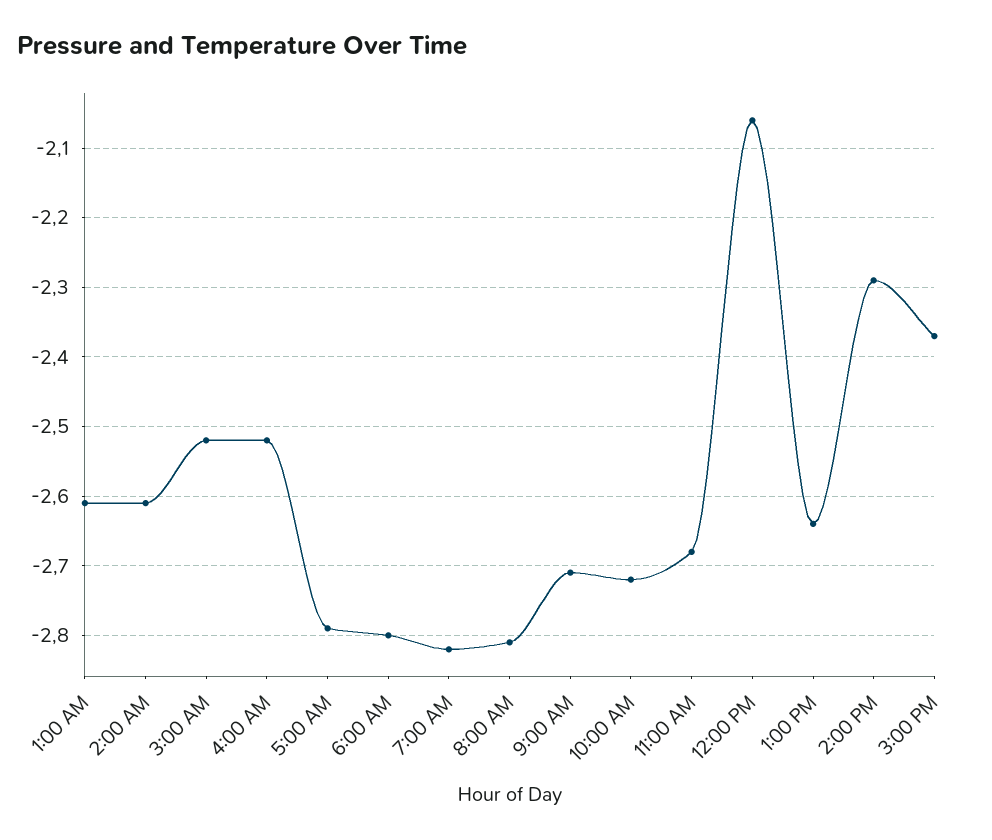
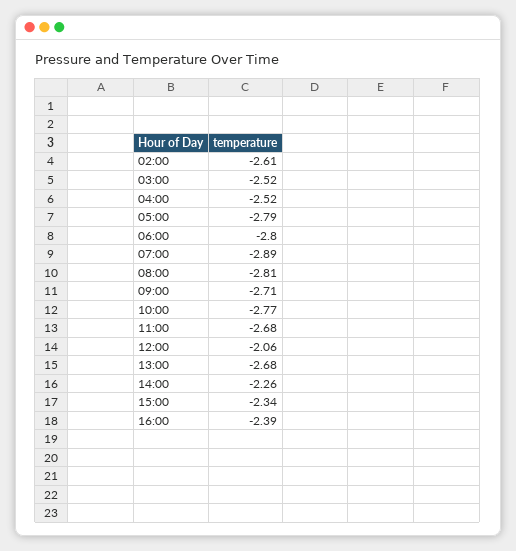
1:00 AM: -2.61 -> none
7:00 AM: -2.82 -> -2.89
10:00 AM: -2.72 -> -2.77
1:00 PM: -2.64 -> -2.68
2:00 PM: -2.29 -> -2.26
3:00 PM: -2.37 -> -2.34
16:00: none -> -2.39

